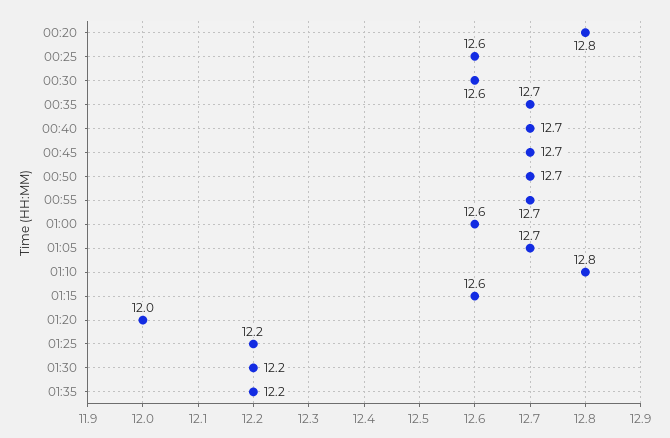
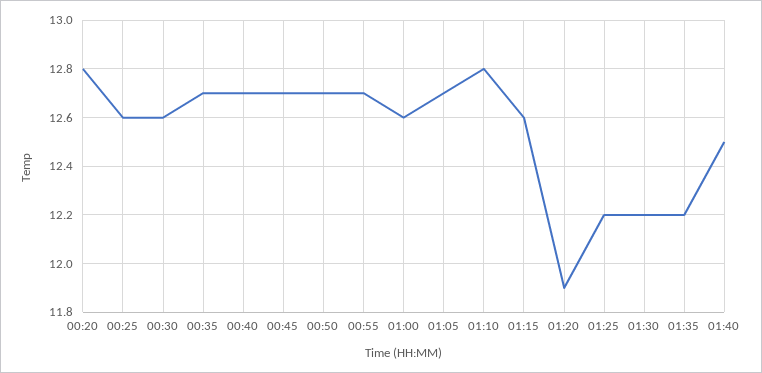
01:20: 12 -> 11.9
01:40: none -> 12.5

